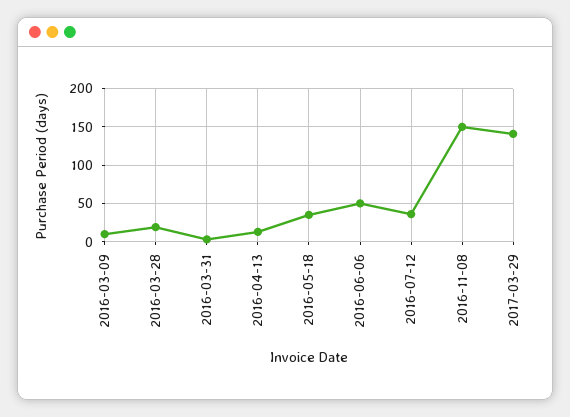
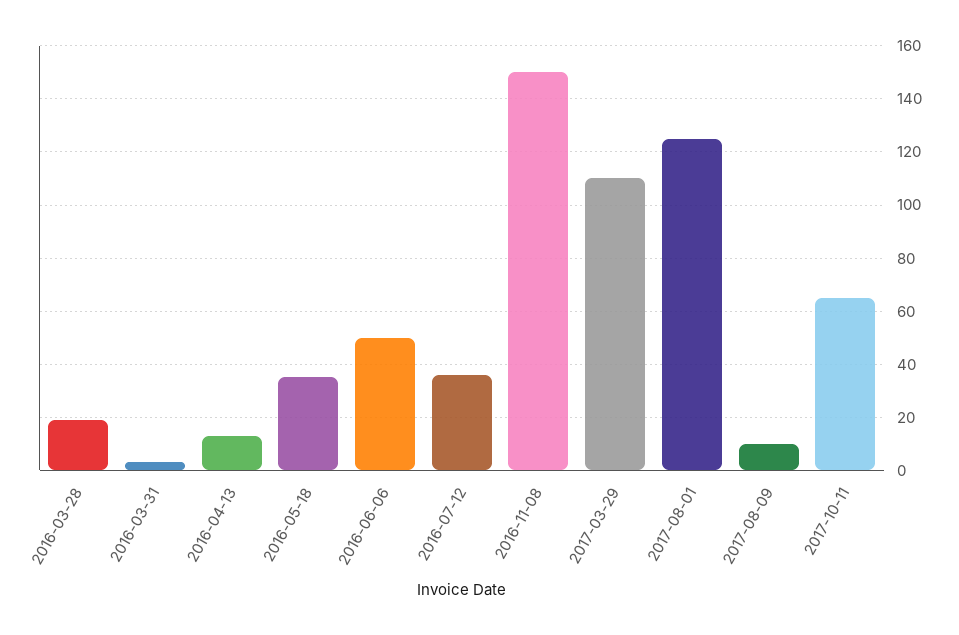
2016-03-09: 10 -> none
2017-03-29: 140 -> 110
2017-08-01: none -> 125
2017-08-09: none -> 10
2017-10-11: none -> 65

